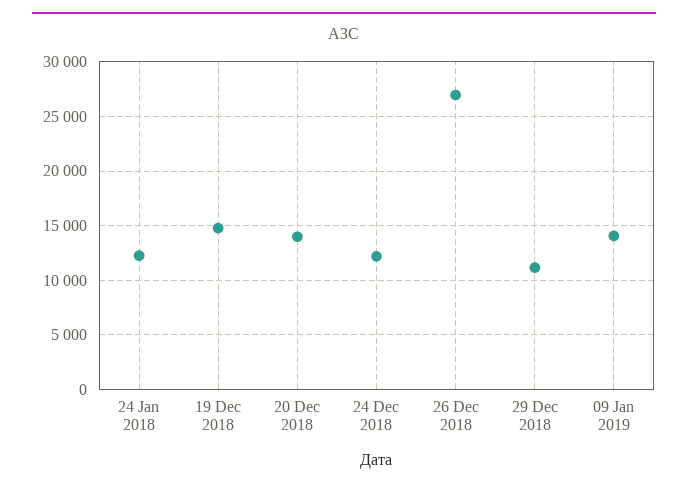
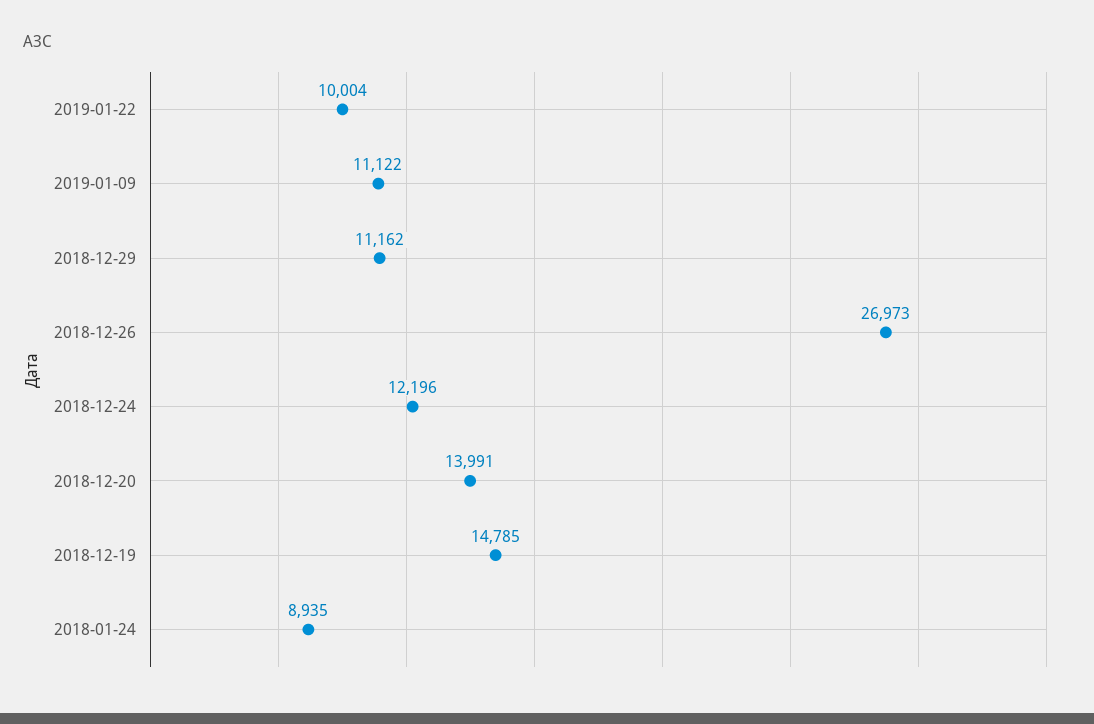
24 Jan 2018: 12000 -> 8935
09 Jan 2019: 14000 -> 11122
2019-01-22: none -> 10004

